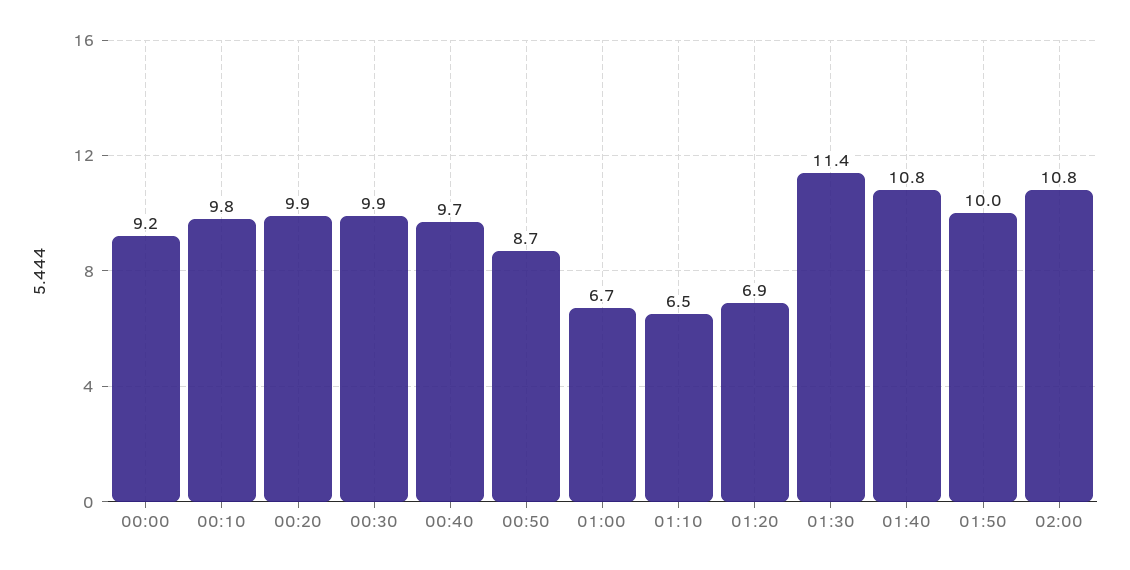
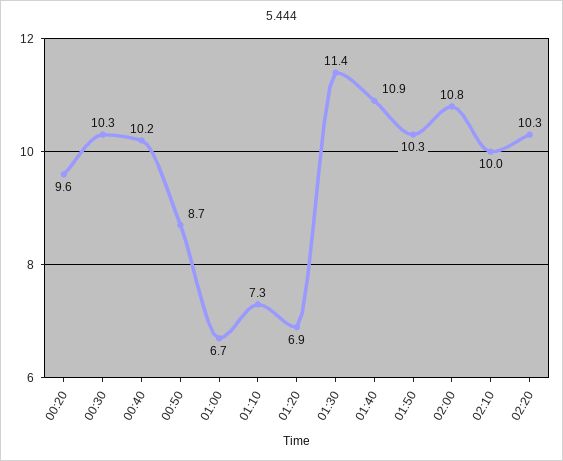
00:00: 9.2 -> none
00:10: 9.8 -> none
00:20: 9.9 -> 9.6
00:30: 9.9 -> 10.3
00:40: 9.7 -> 10.2
01:10: 6.5 -> 7.3
01:40: 10.8 -> 10.9
01:50: 10 -> 10.3
02:10: none -> 10
02:20: none -> 10.3

